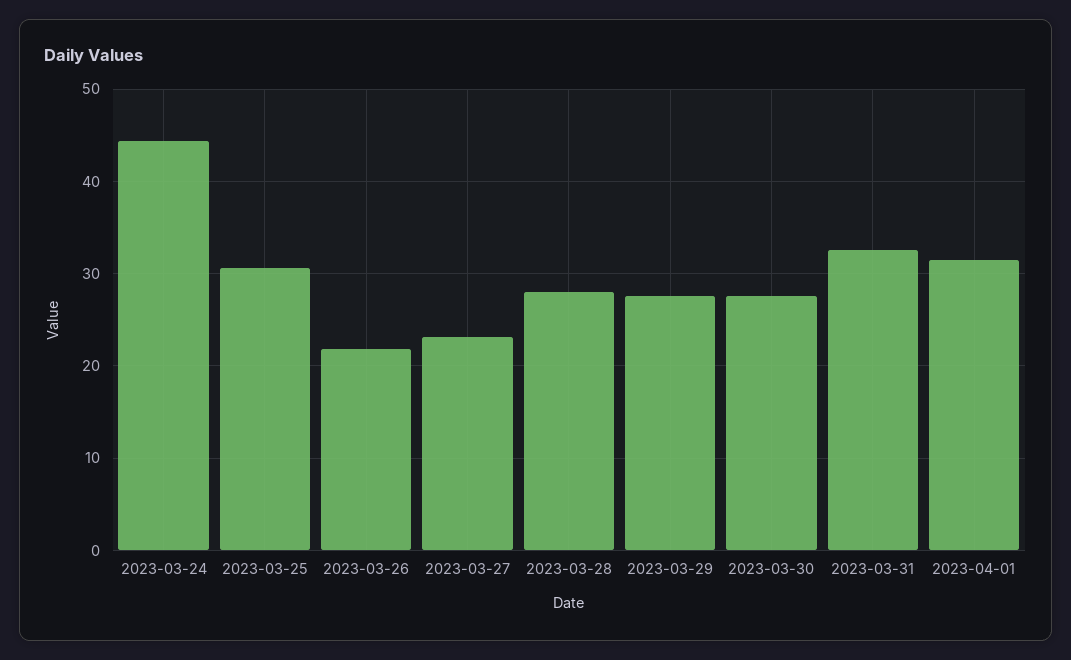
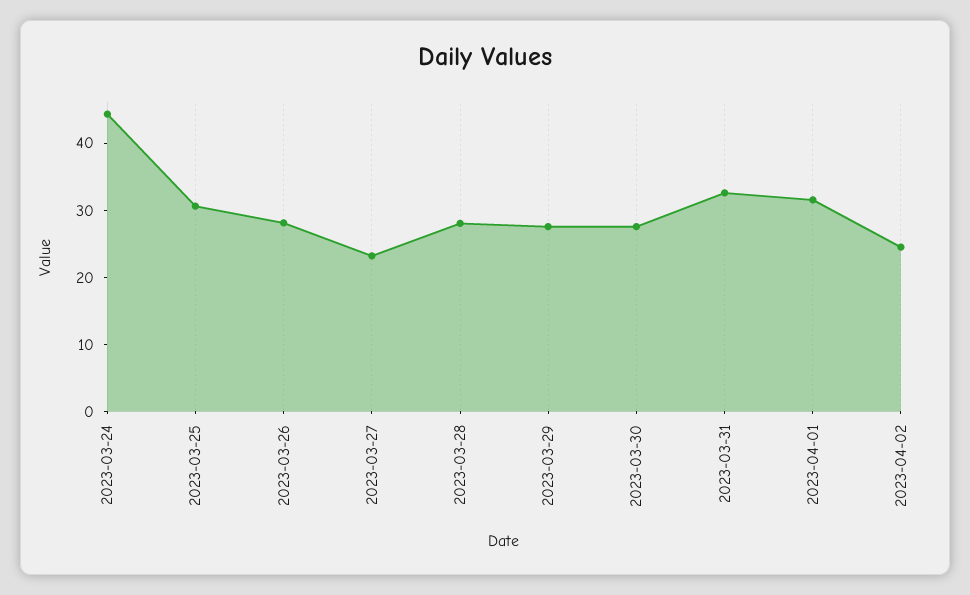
2023-03-26: 22 -> 28
2023-04-02: none -> 24

